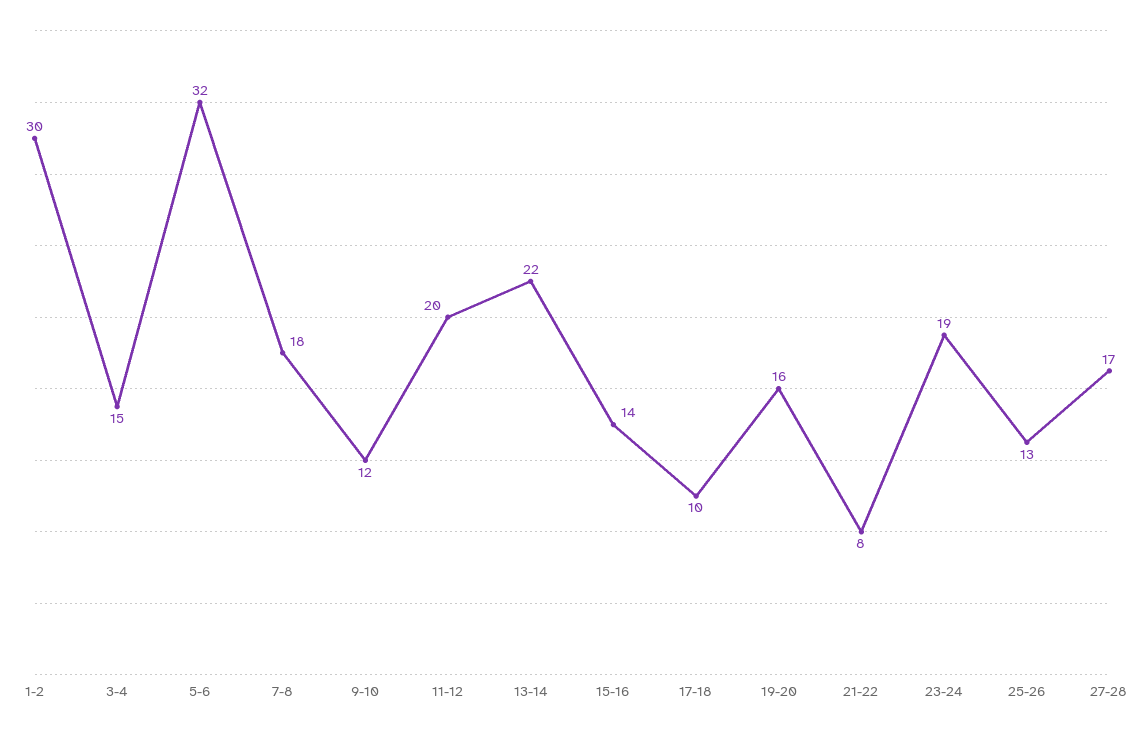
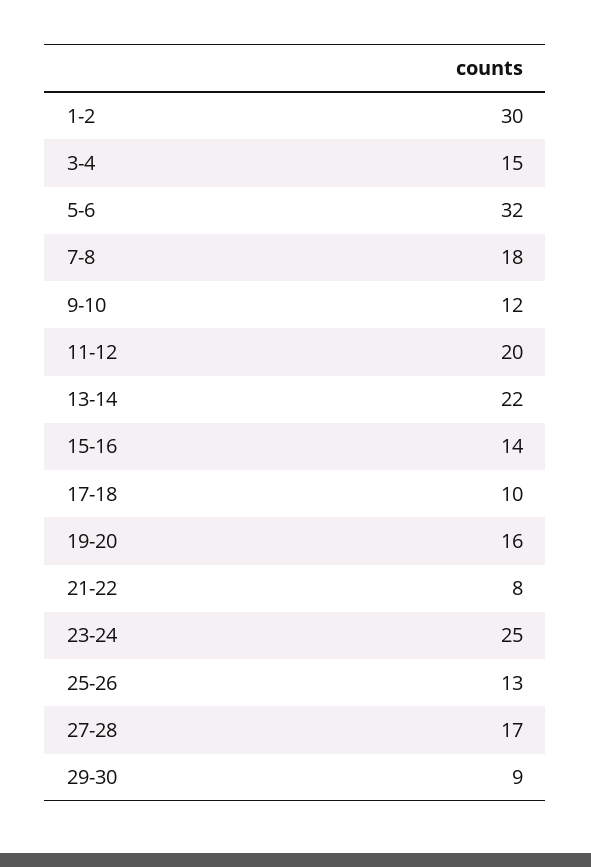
23-24: 19 -> 25
29-30: none -> 9

